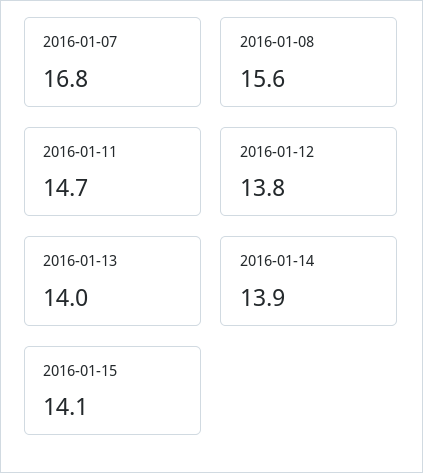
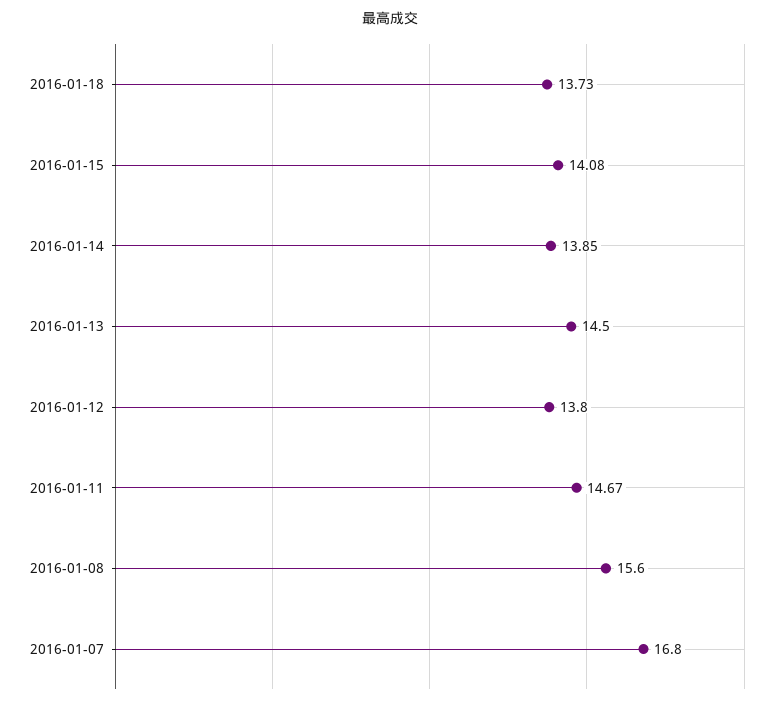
2016-01-13: 14 -> 14.5
2016-01-18: none -> 13.73

